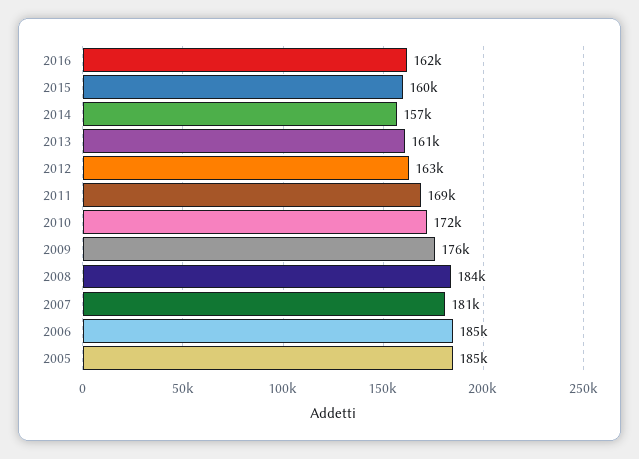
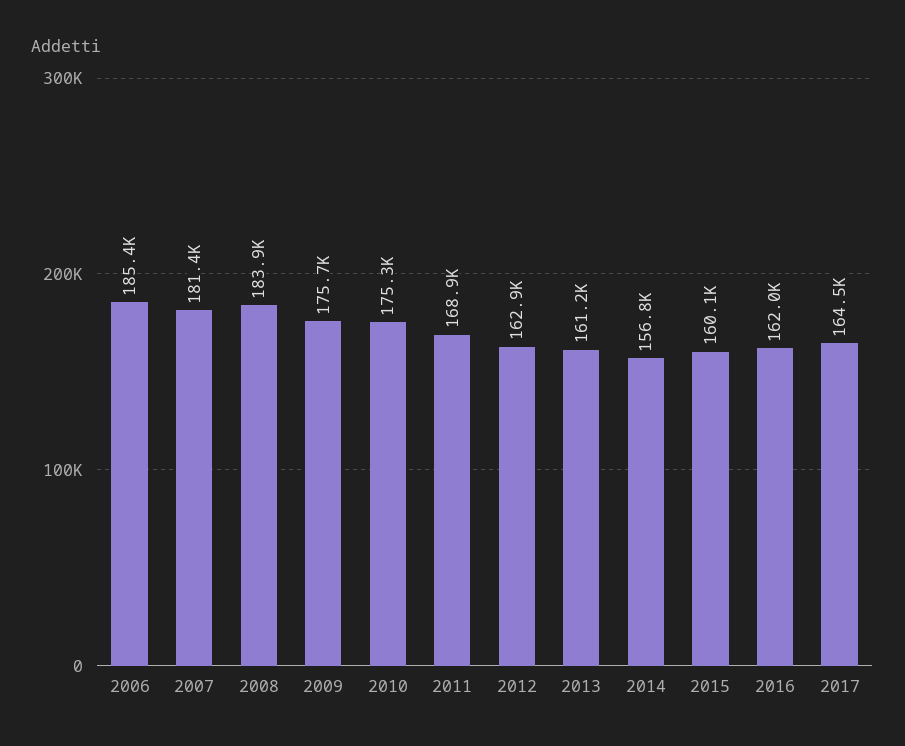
2010: 172000 -> 175300
2005: 185000 -> none
2017: none -> 164500

